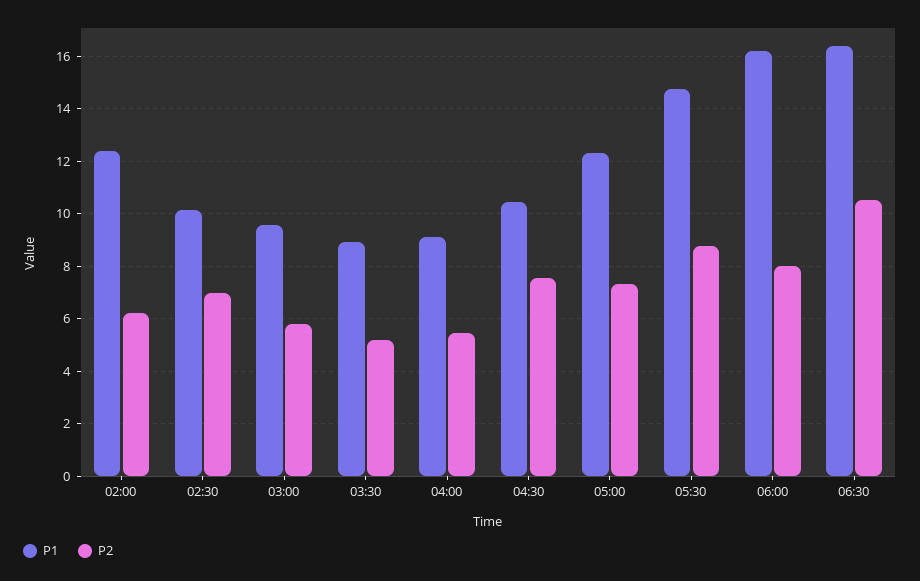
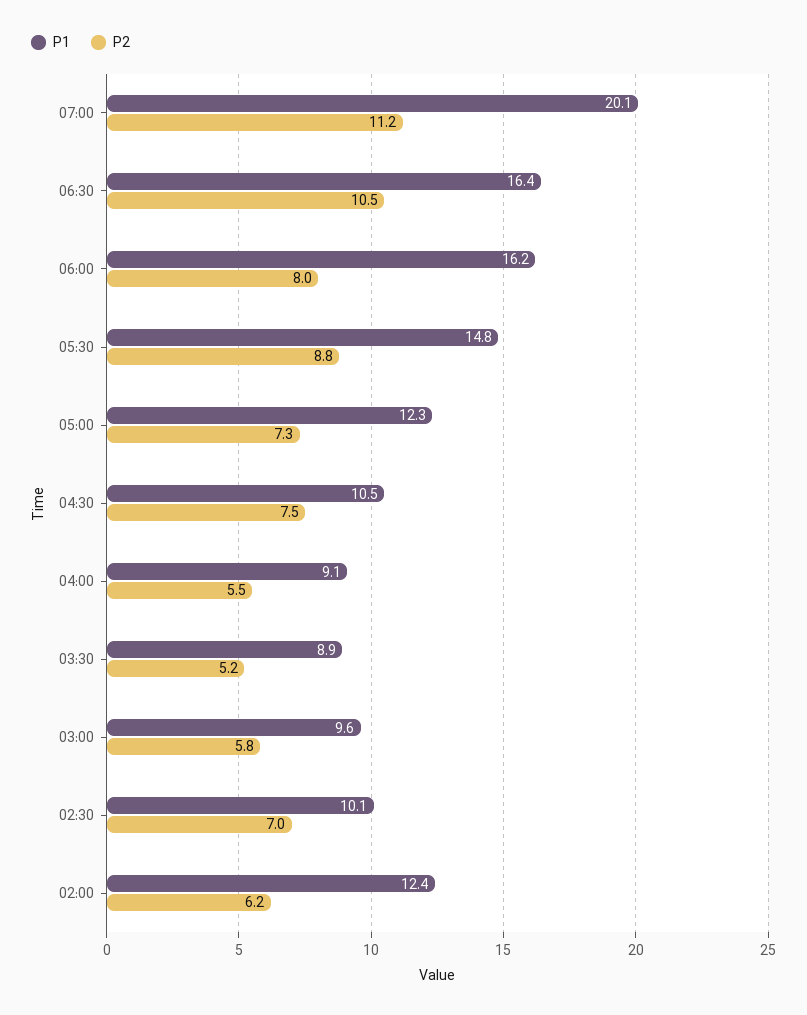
P1, 07:00: none -> 20.1
P2, 07:00: none -> 11.2

